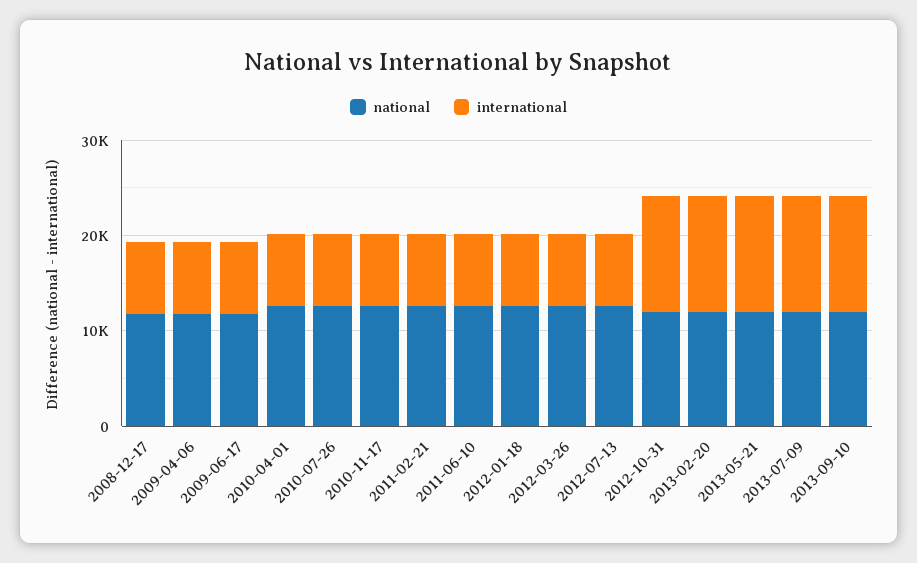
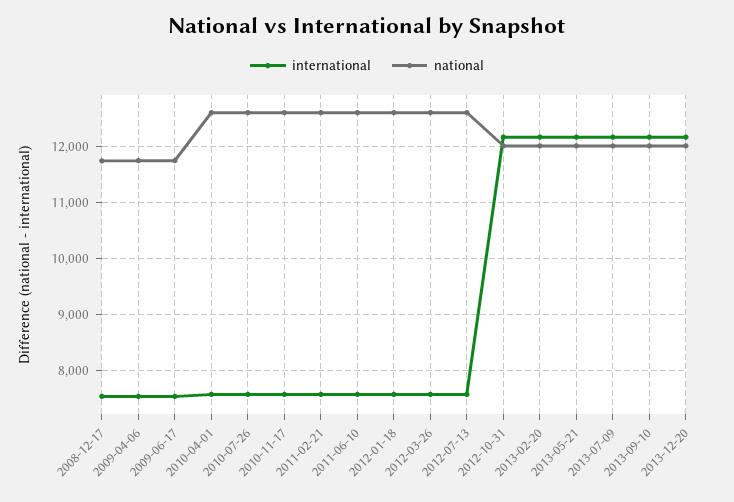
international, 2013-12-20: none -> 12200
national, 2013-12-20: none -> 12000

